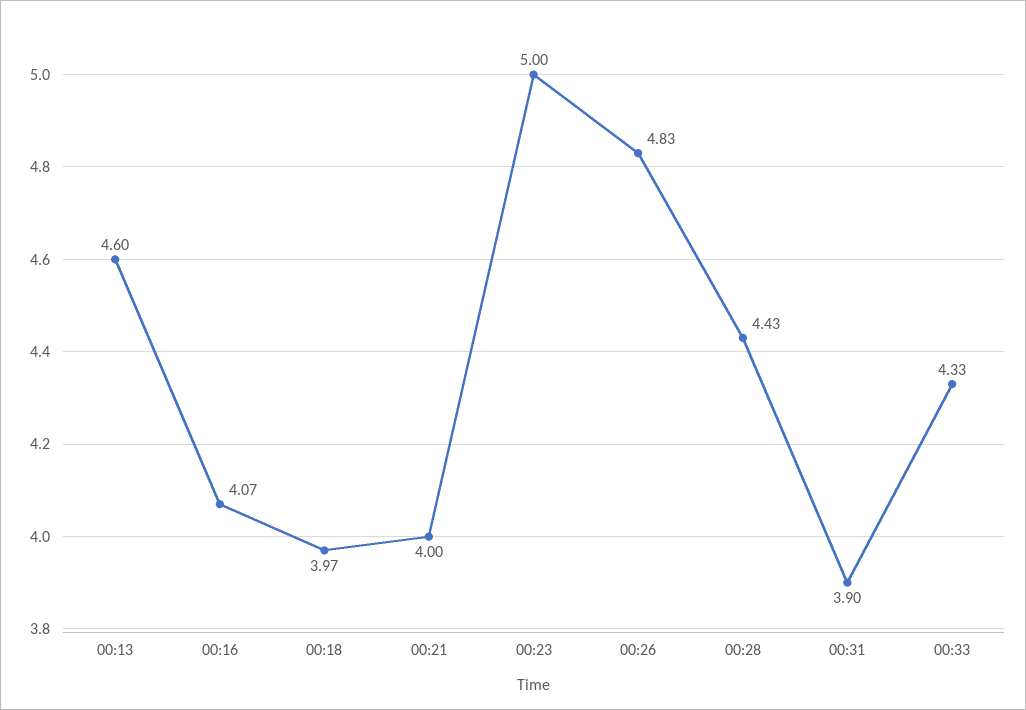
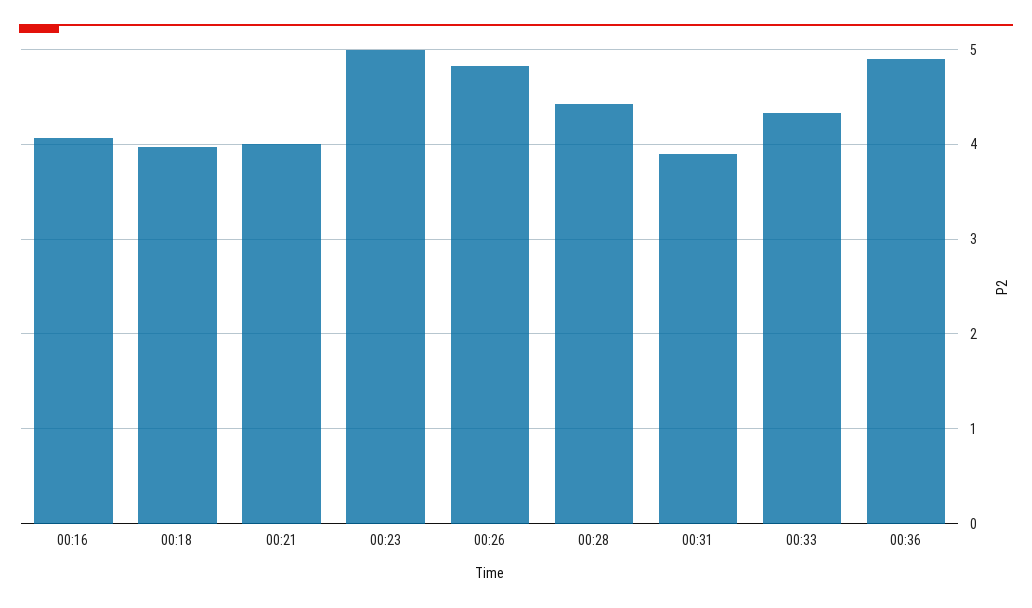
00:13: 4.6 -> none
00:36: none -> 4.9

